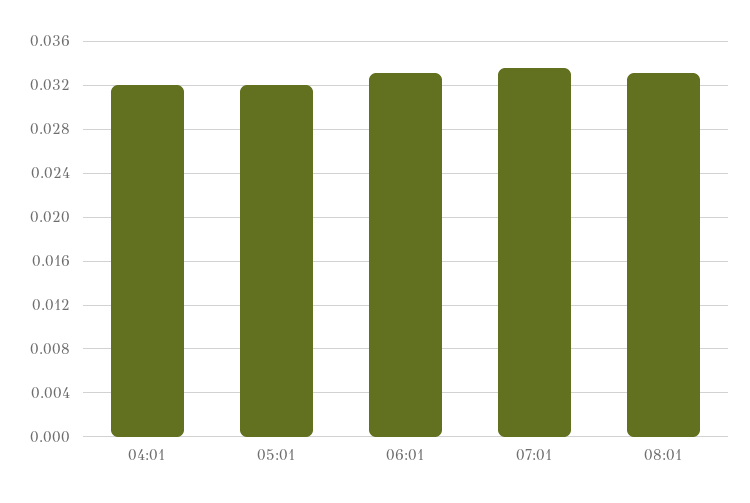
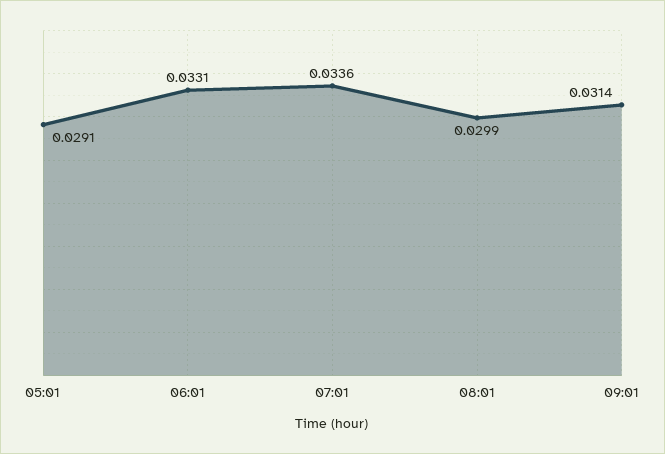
04:01: 0.032 -> none
05:01: 0.032 -> 0.0291
08:01: 0.033 -> 0.0299
09:01: none -> 0.0314

